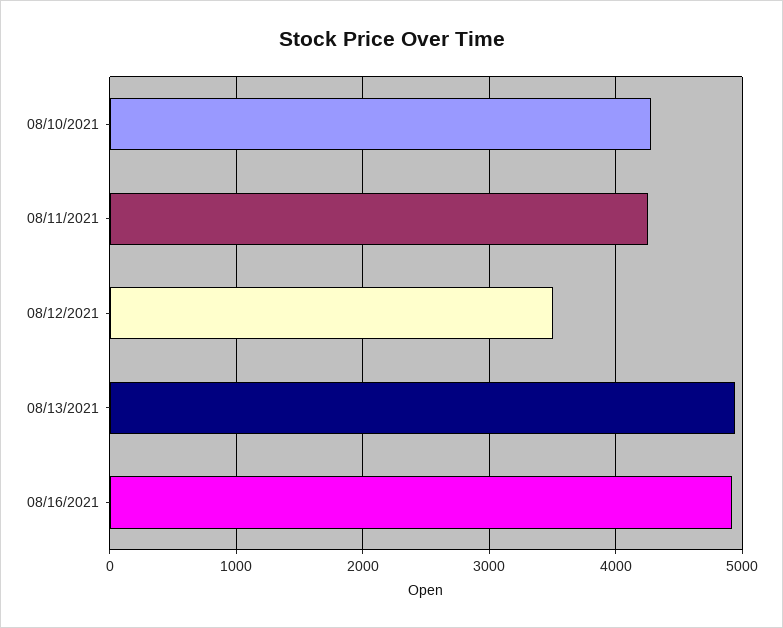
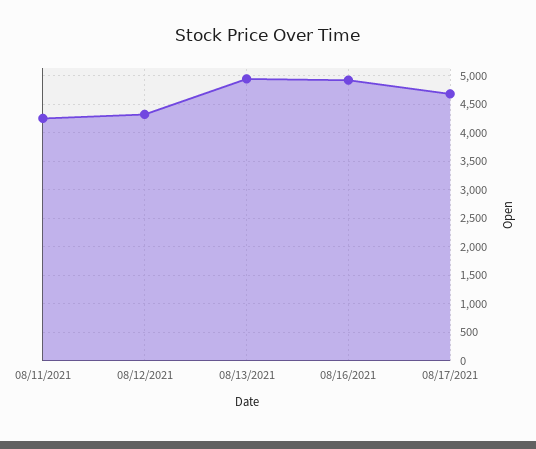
08/10/2021: 4300 -> none
08/12/2021: 3500 -> 4250
08/17/2021: none -> 4750

